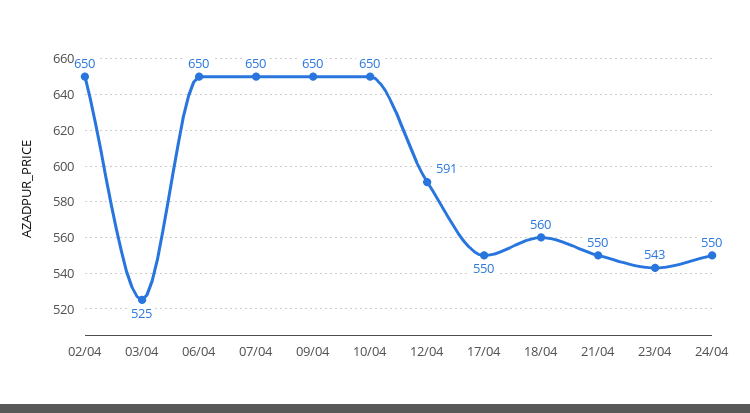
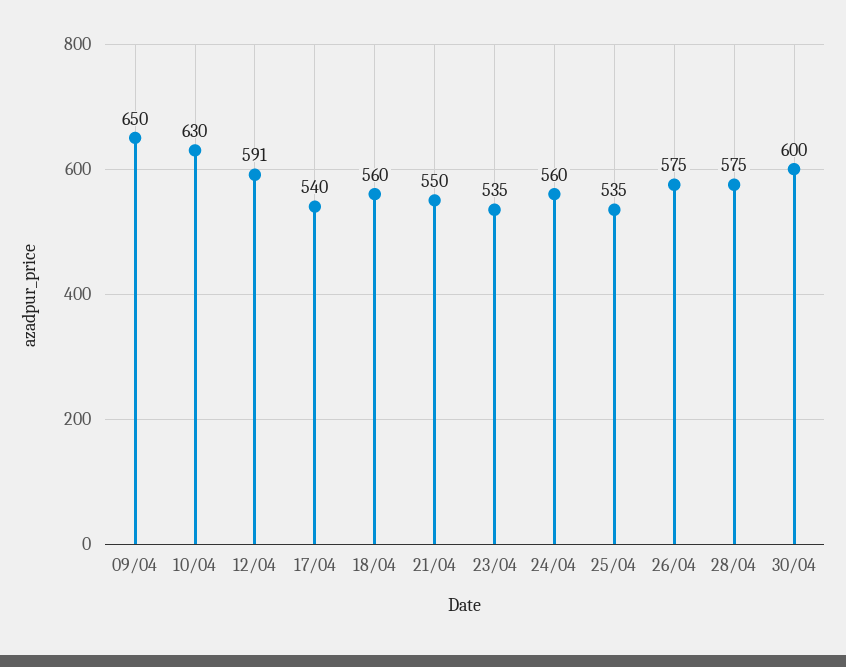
02/04: 650 -> none
03/04: 525 -> none
06/04: 650 -> none
07/04: 650 -> none
10/04: 650 -> 630
17/04: 550 -> 540
23/04: 543 -> 535
24/04: 550 -> 560
25/04: none -> 535
26/04: none -> 575
28/04: none -> 575
30/04: none -> 600

